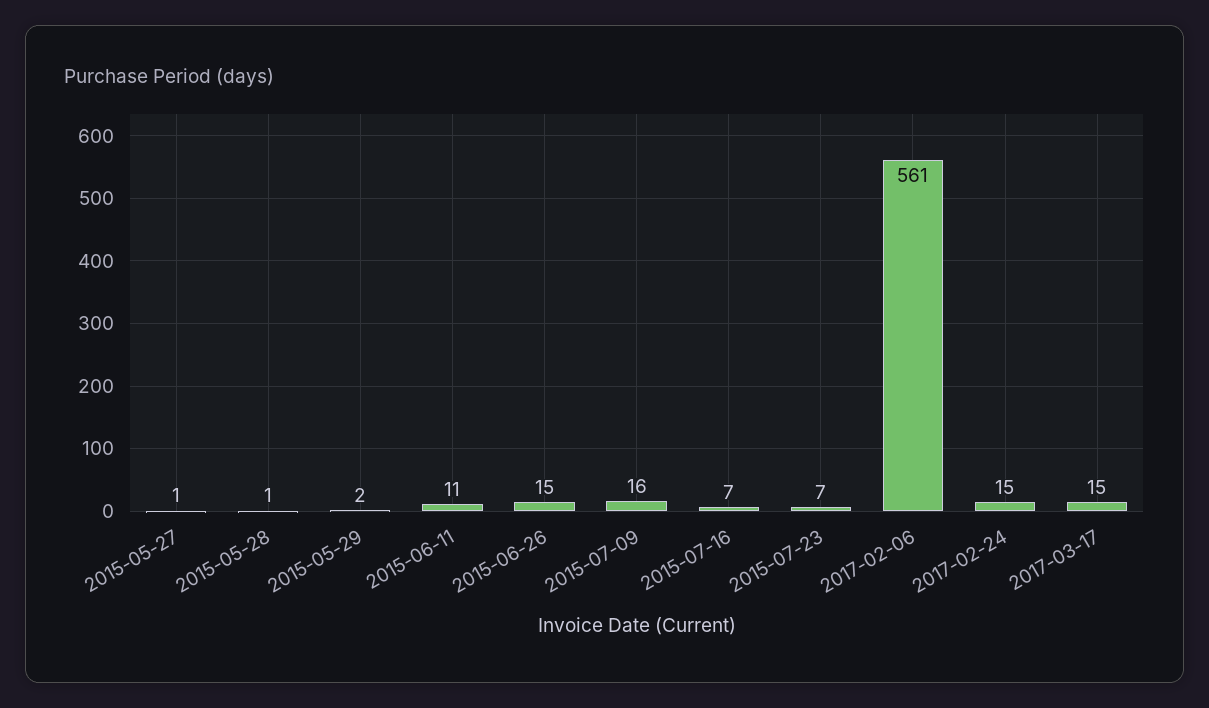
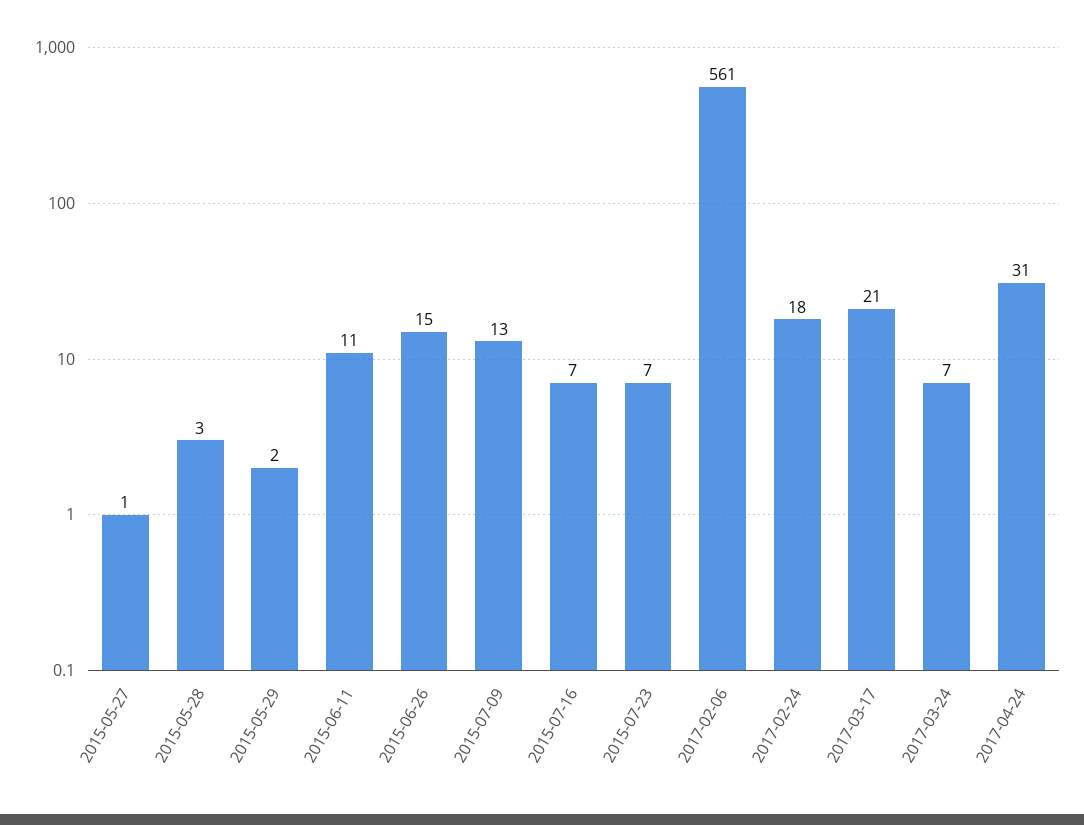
2015-05-28: 1 -> 3
2015-07-09: 16 -> 13
2017-02-24: 15 -> 18
2017-03-17: 15 -> 21
2017-03-24: none -> 7
2017-04-24: none -> 31

